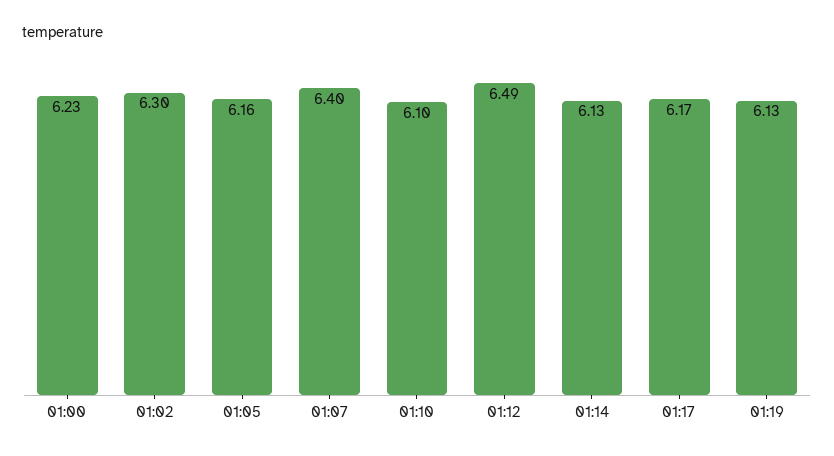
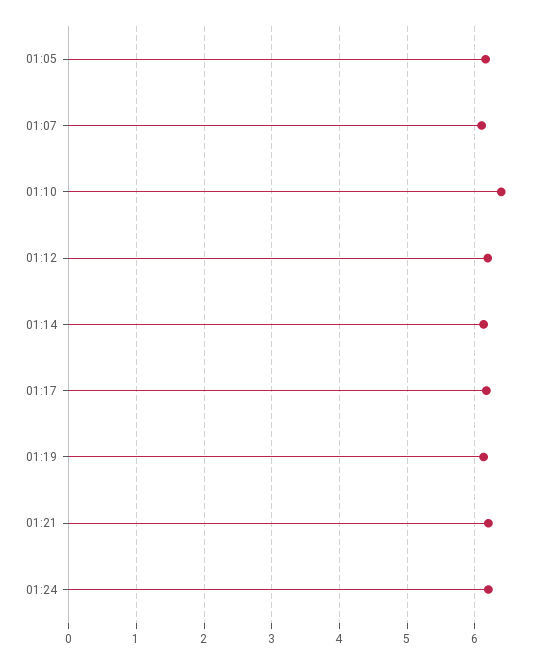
01:00: 6.23 -> none
01:02: 6.3 -> none
01:07: 6.4 -> 6.1
01:10: 6.1 -> 6.4
01:12: 6.49 -> 6.2
01:21: none -> 6.2
01:24: none -> 6.2

